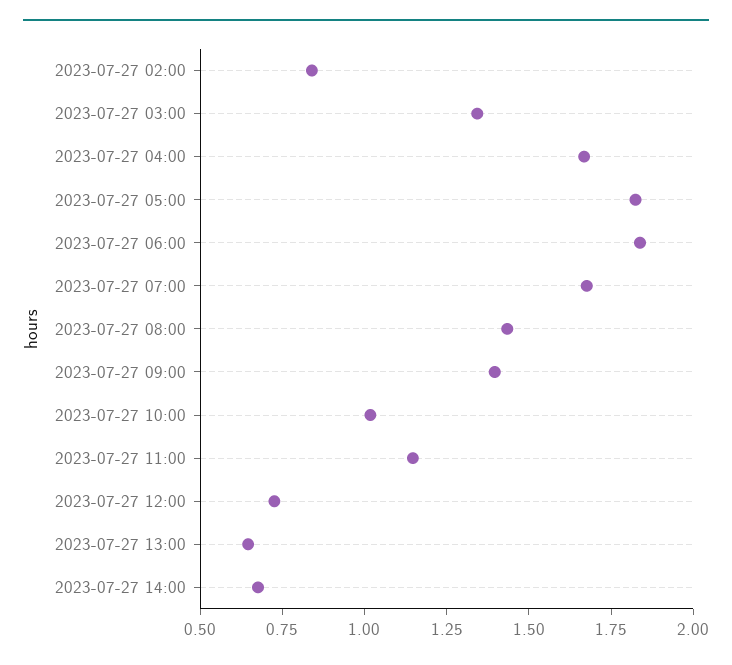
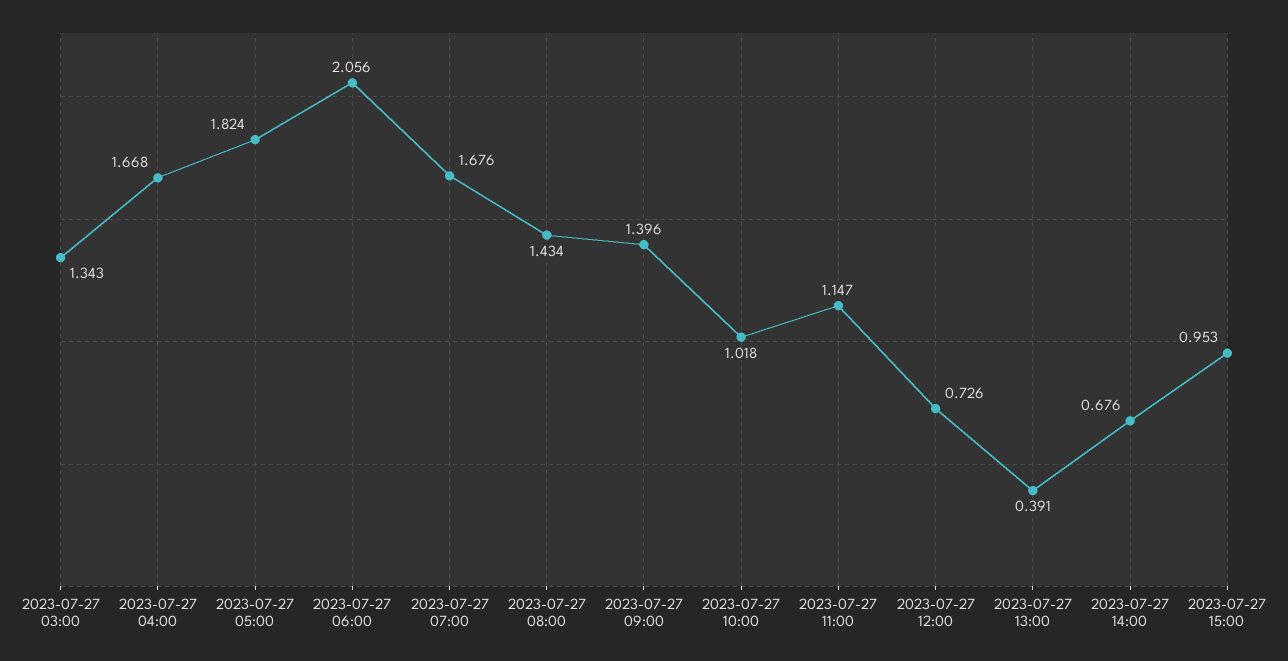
2023-07-27 02:00: 0.85 -> none
2023-07-27 06:00: 1.85 -> 2.056
2023-07-27 13:00: 0.65 -> 0.391
2023-07-27 15:00: none -> 0.953

